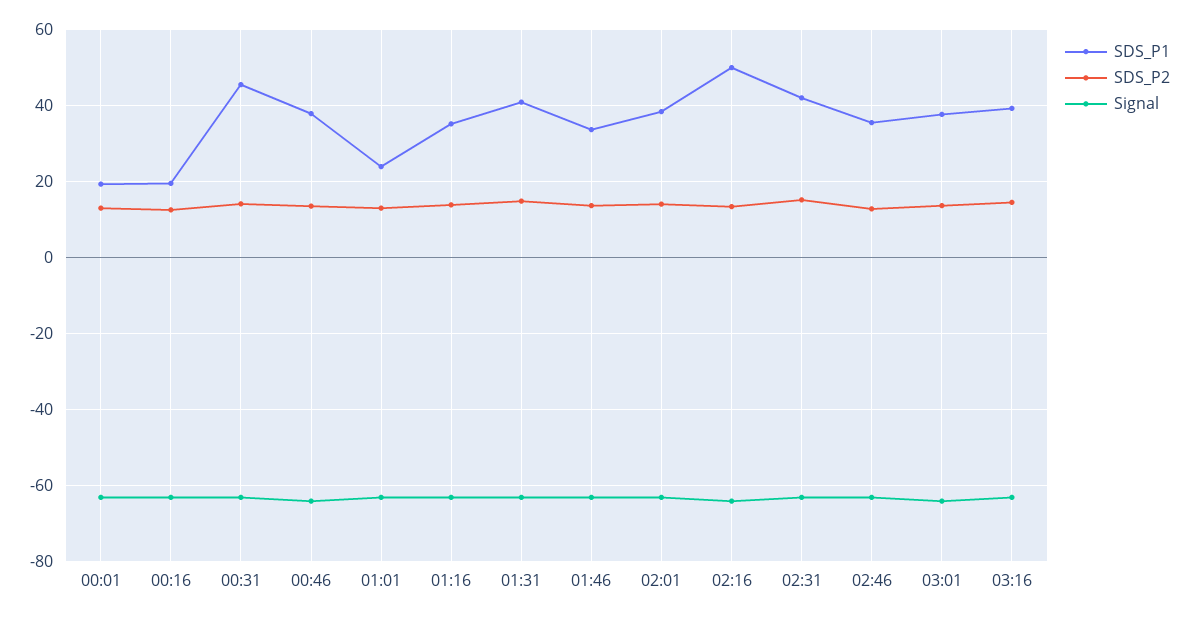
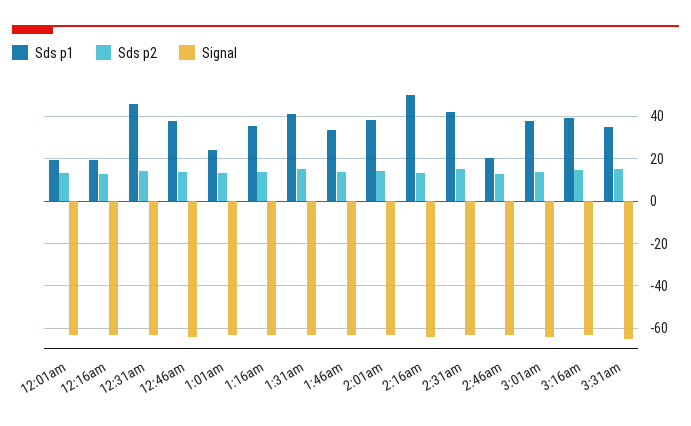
SDS_P1, 02:46: 36 -> 20
SDS_P1, 3:31am: none -> 35
SDS_P2, 3:31am: none -> 15
Signal, 3:31am: none -> -65

